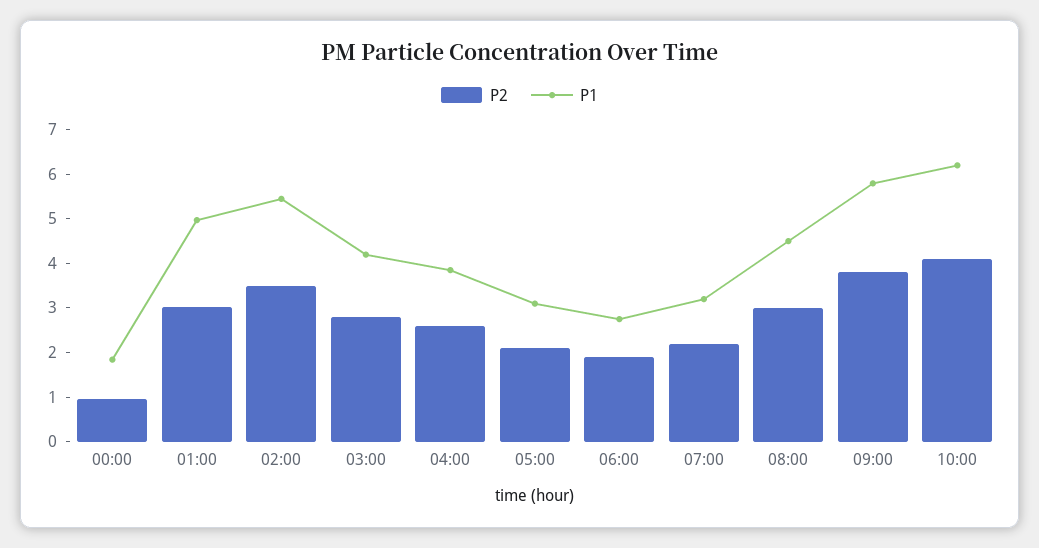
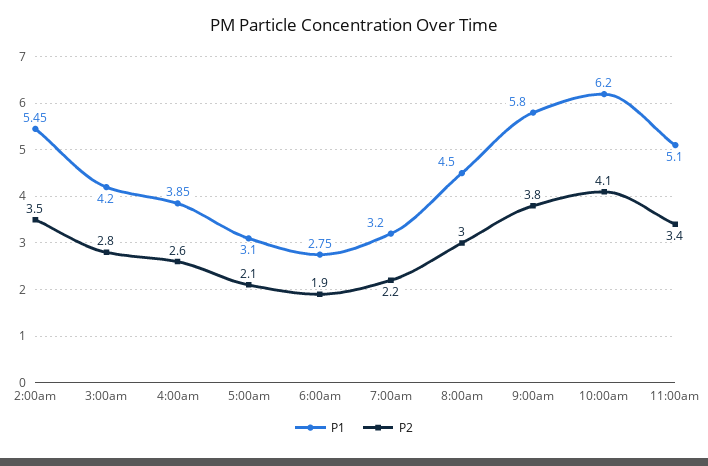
P2, 00:00: 1 -> none
P1, 00:00: 1.8 -> none
P2, 01:00: 3 -> none
P1, 01:00: 5 -> none
P1, 11:00am: none -> 5.1
P2, 11:00am: none -> 3.4

